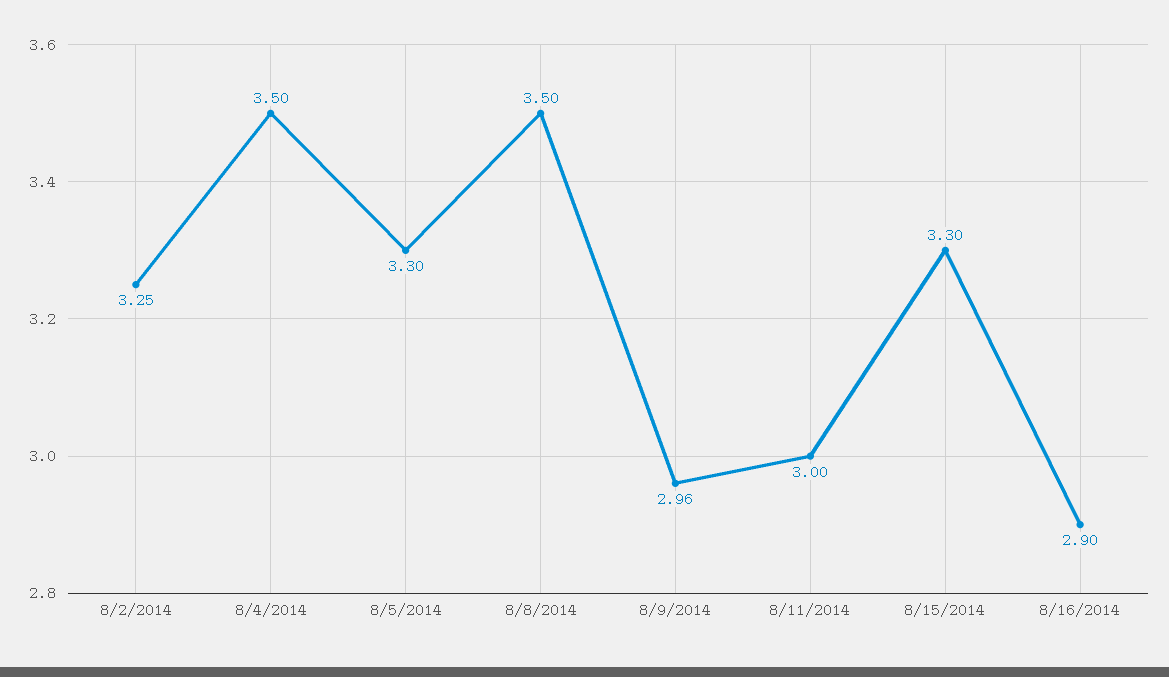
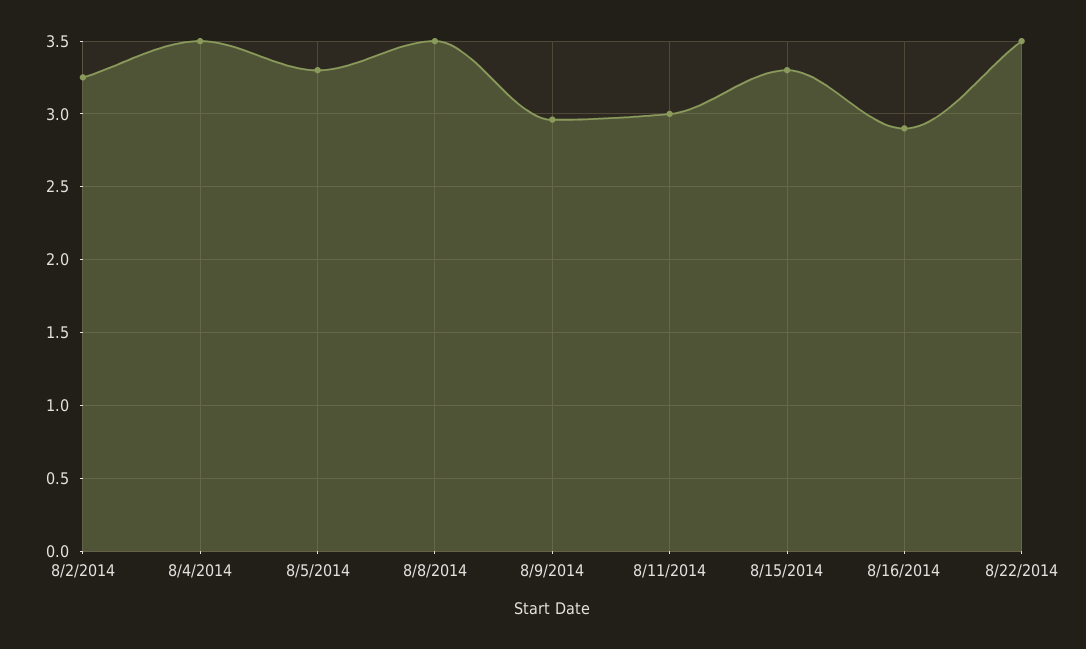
8/22/2014: none -> 3.5

